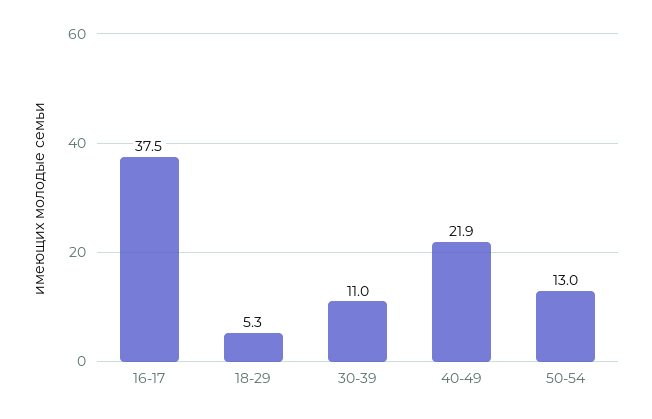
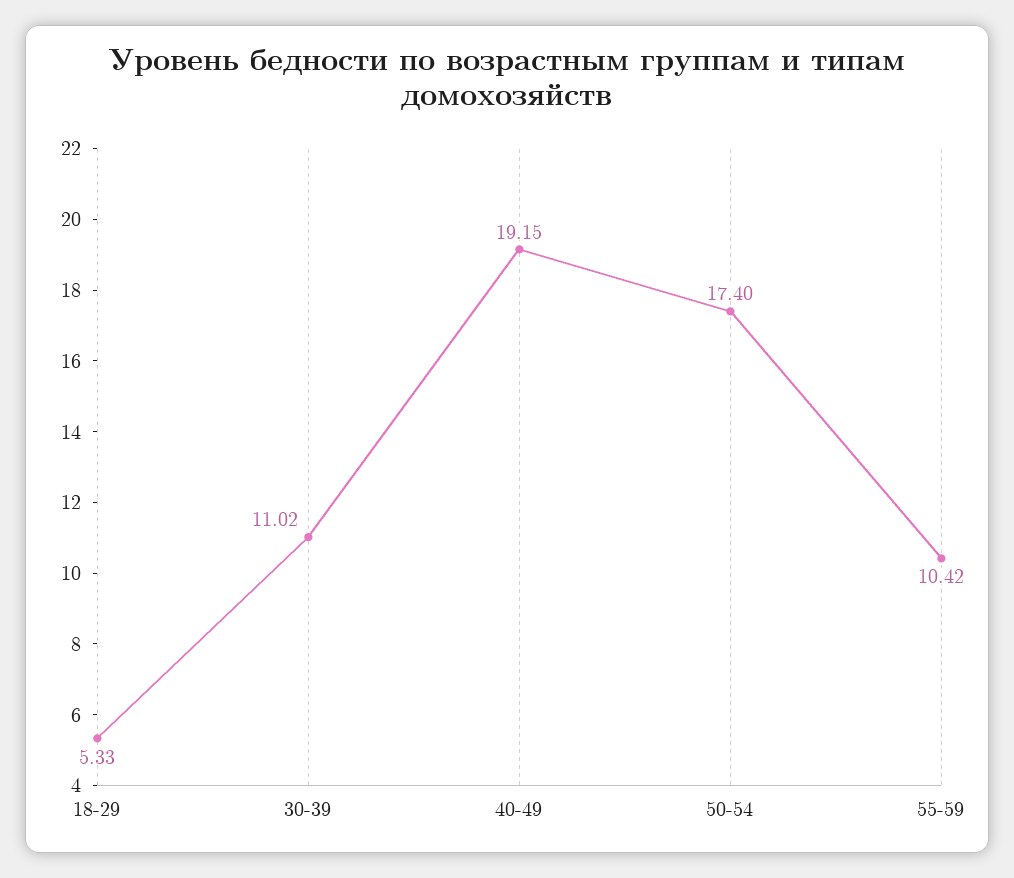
16-17: 37.5 -> none
40-49: 21.9 -> 19.15
50-54: 13 -> 17.4
55-59: none -> 10.42

